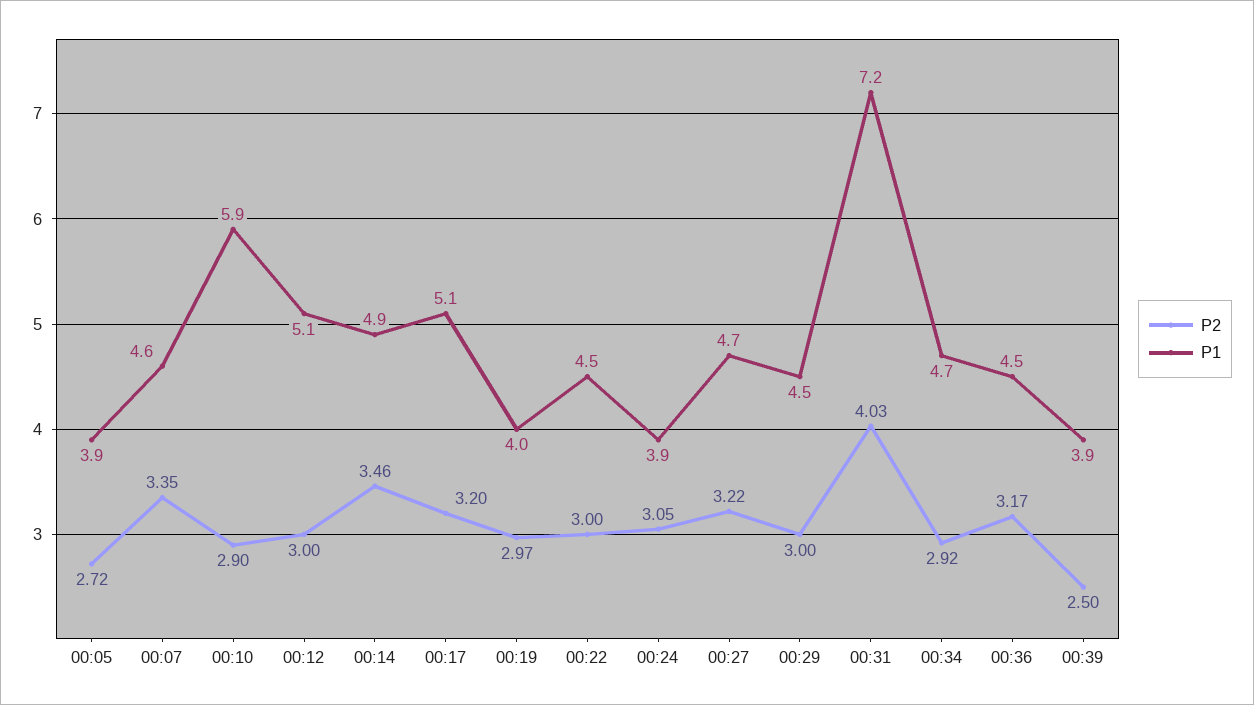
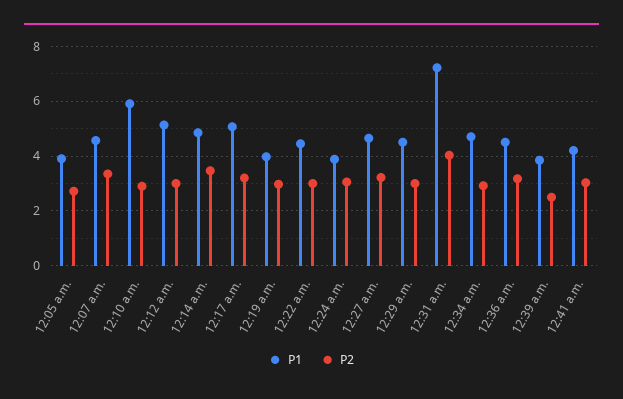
P1, 12:41 a.m.: none -> 4.25
P2, 12:41 a.m.: none -> 3

